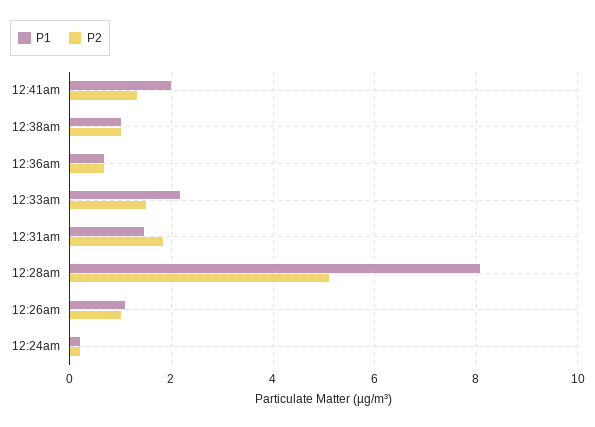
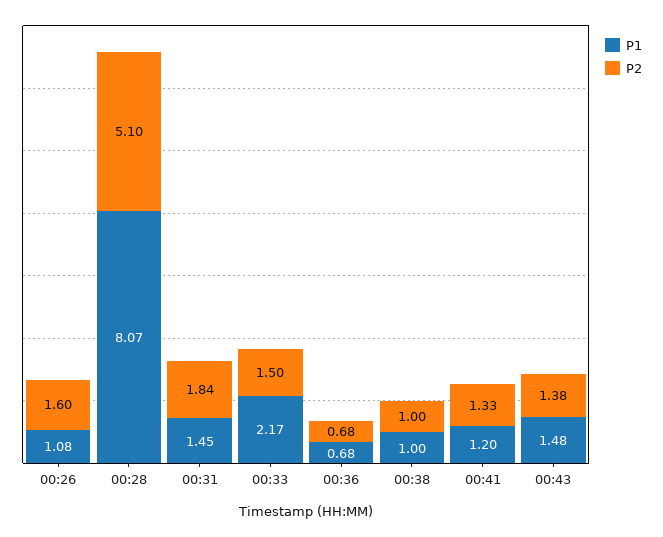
P1, 12:41am: 2 -> 1.2
P2, 12:26am: 1 -> 1.6
P1, 12:24am: 0.2 -> none
P2, 12:24am: 0.2 -> none
P1, 00:43: none -> 1.48
P2, 00:43: none -> 1.38

